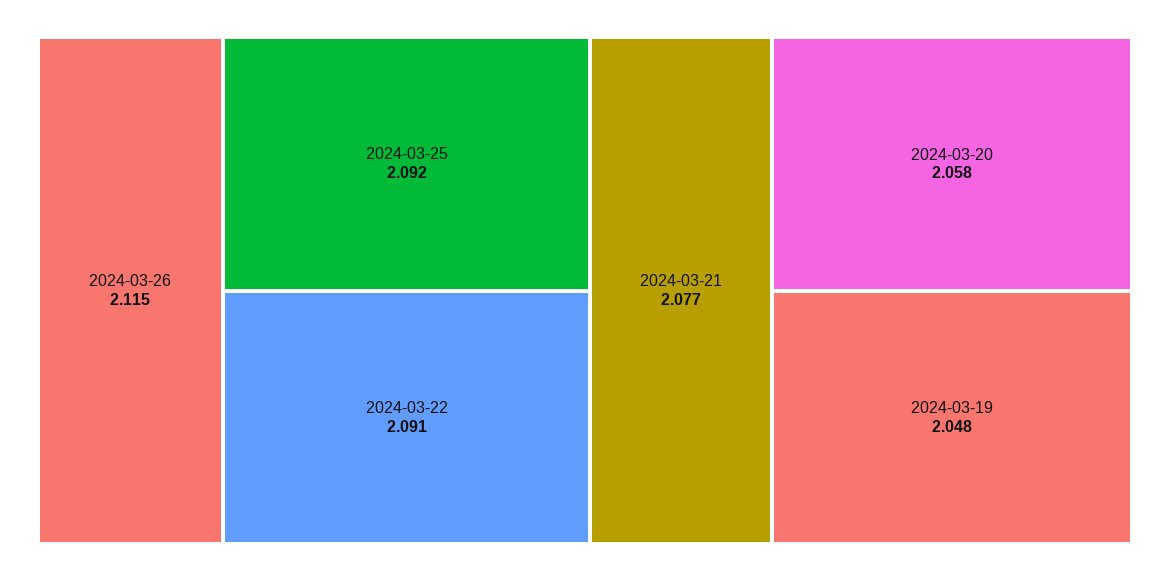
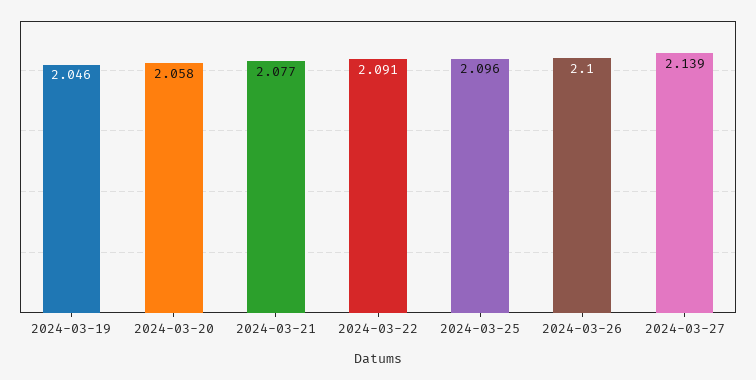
2024-03-26: 2.115 -> 2.1
2024-03-25: 2.092 -> 2.096
2024-03-19: 2.048 -> 2.046
2024-03-27: none -> 2.139

